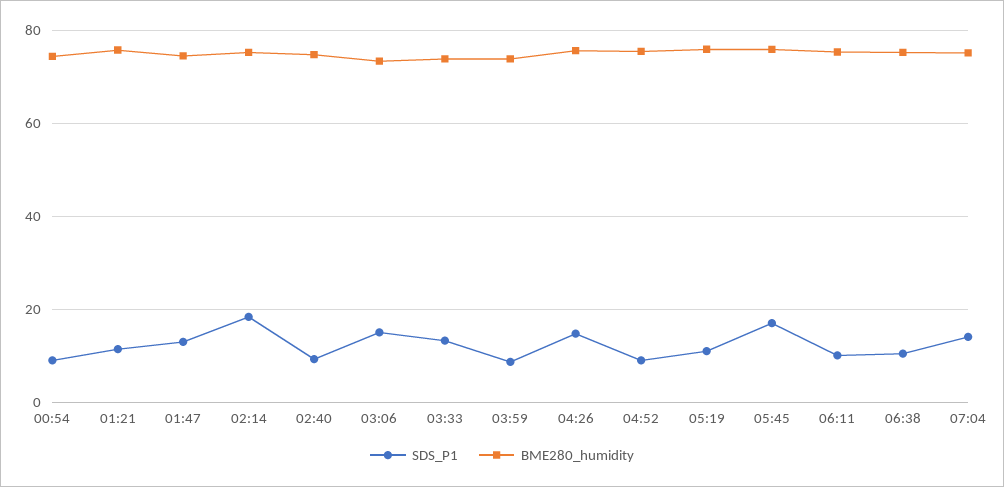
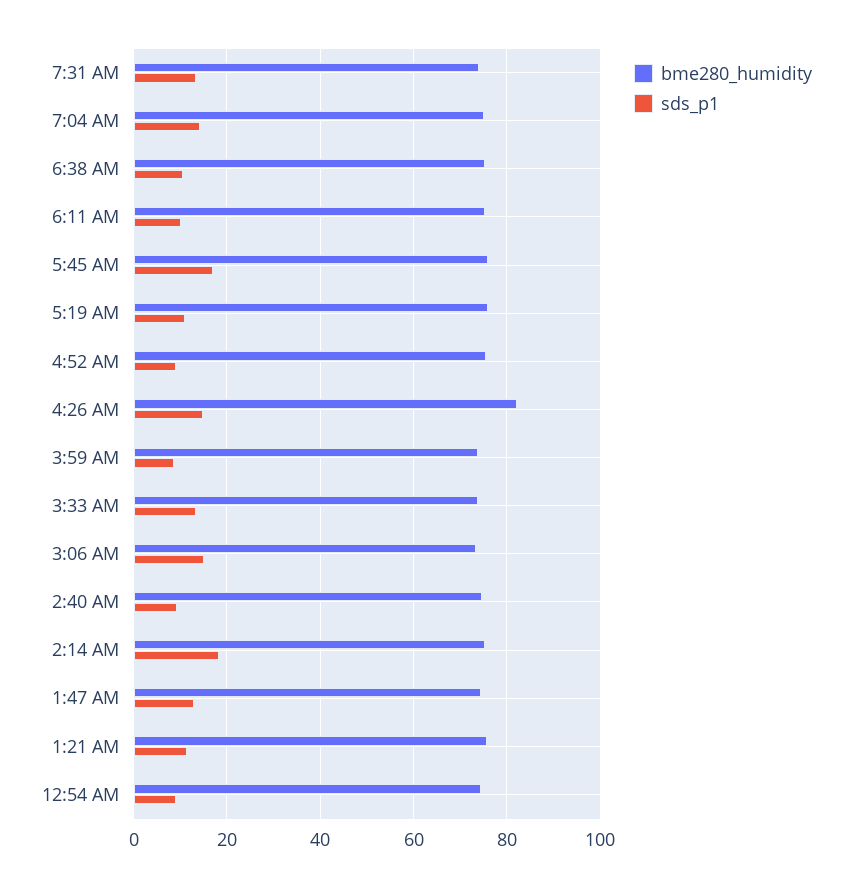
BME280_humidity, 04:26: 76 -> 82
BME280_humidity, 7:31 AM: none -> 74
SDS_P1, 7:31 AM: none -> 14

